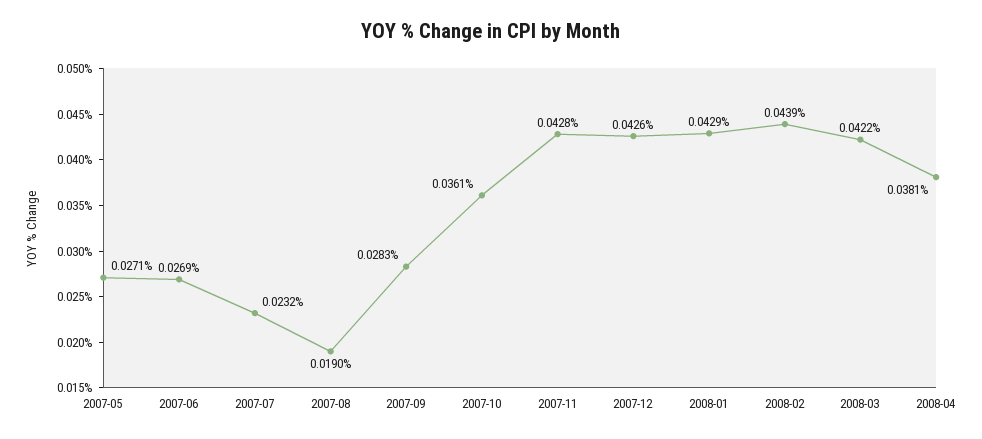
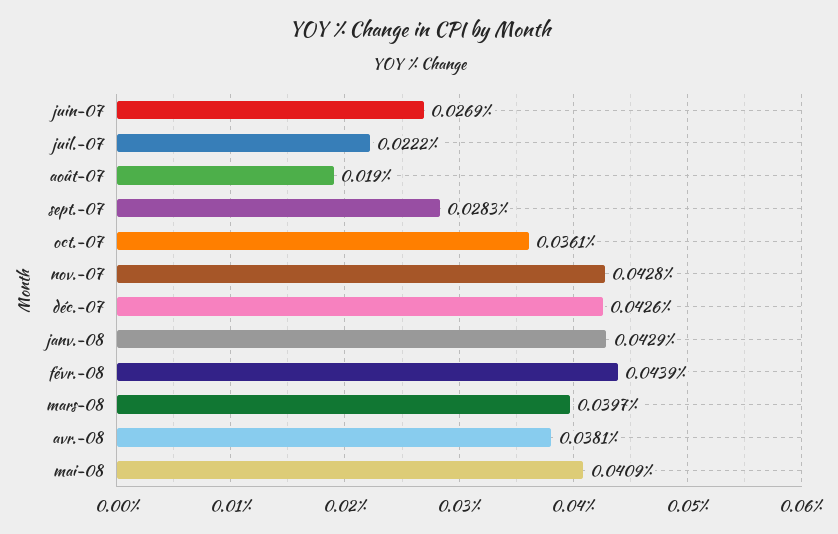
2007-05: 0.0271 -> none
2007-07: 0.0232 -> 0.0222
2008-03: 0.0422 -> 0.0397
mai-08: none -> 0.0409

